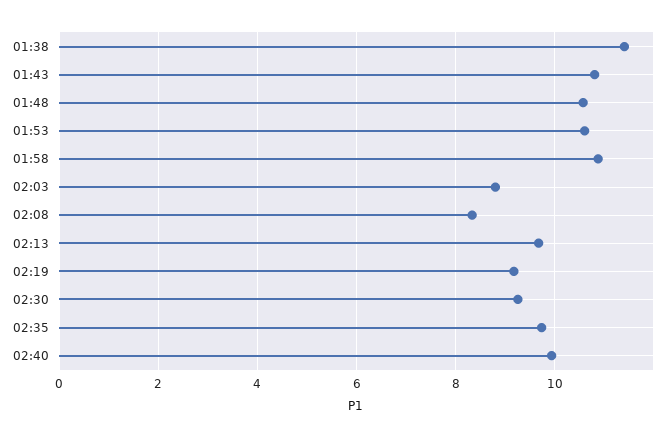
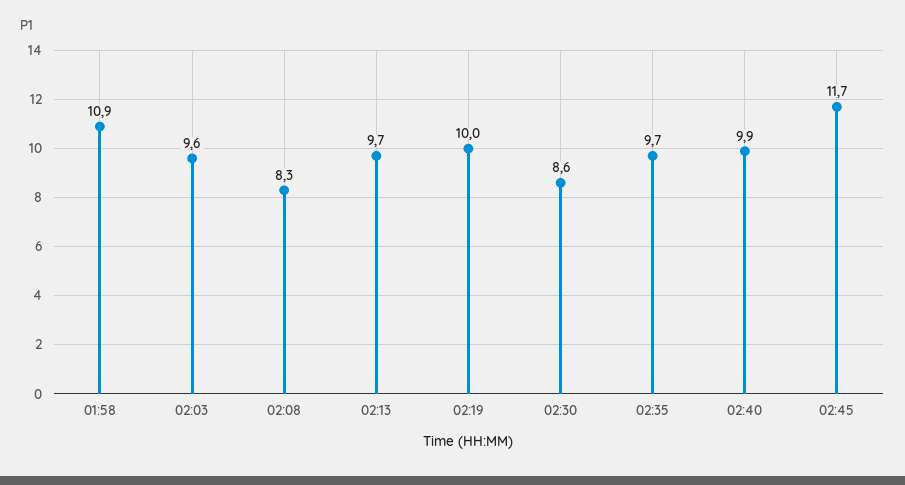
01:38: 11.4 -> none
01:43: 10.8 -> none
01:48: 10.6 -> none
01:53: 10.6 -> none
02:03: 8.8 -> 9.6
02:19: 9.2 -> 10
02:30: 9.2 -> 8.6
02:45: none -> 11.7

